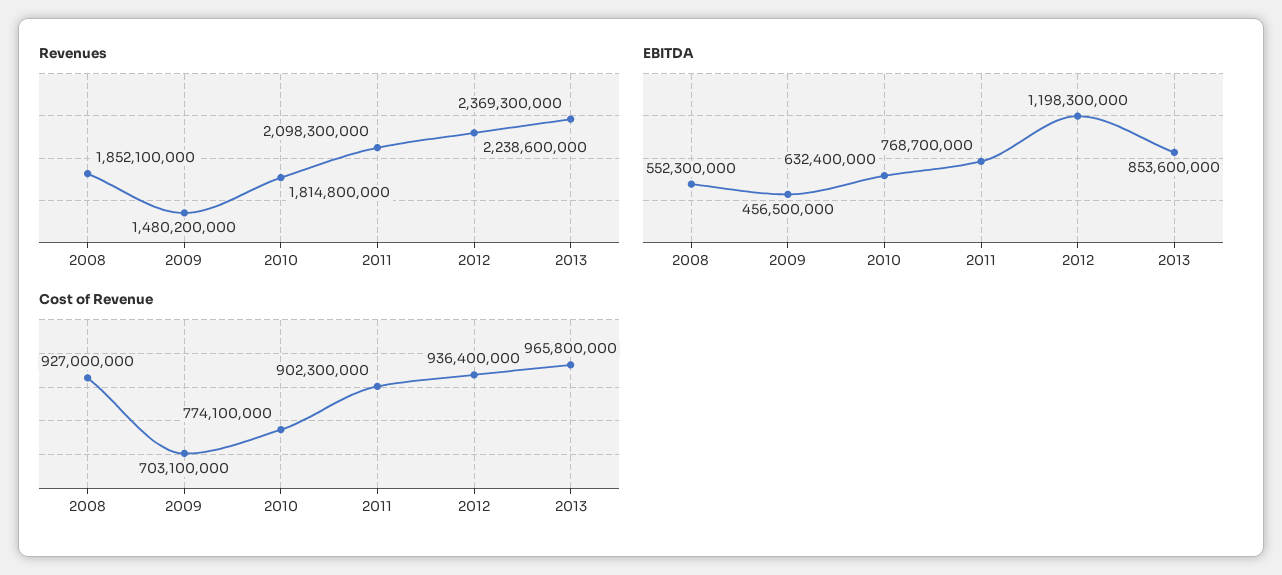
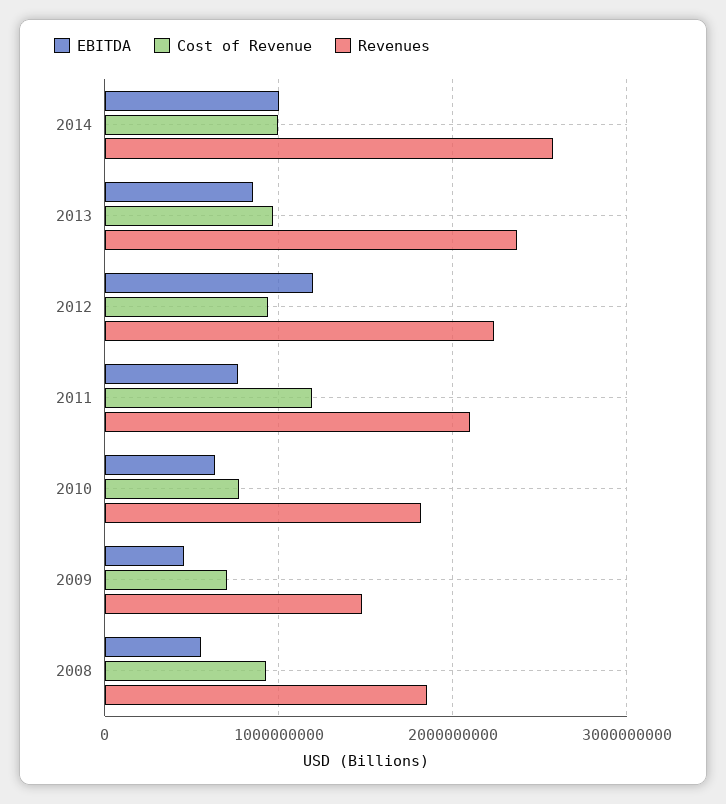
Cost of Revenue, 2011: 902300000 -> 1200000000
EBITDA, 2014: none -> 1000000000
Cost of Revenue, 2014: none -> 1000000000
Revenues, 2014: none -> 2600000000

